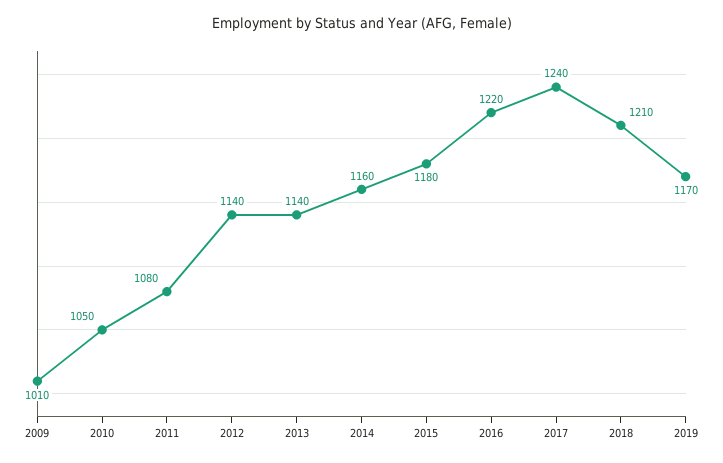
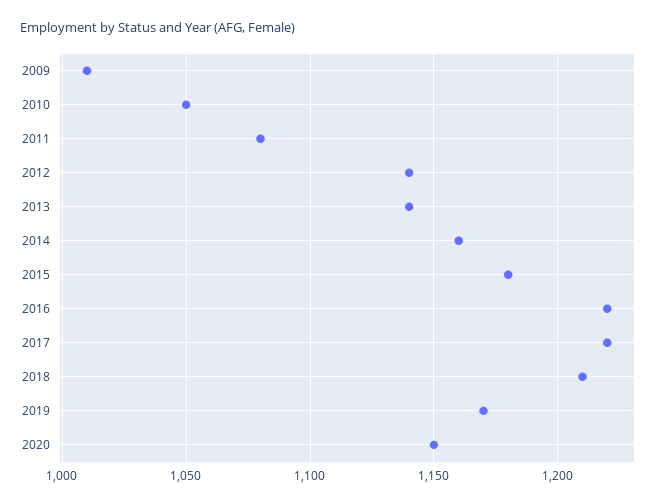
2017: 1240 -> 1220
2020: none -> 1150

